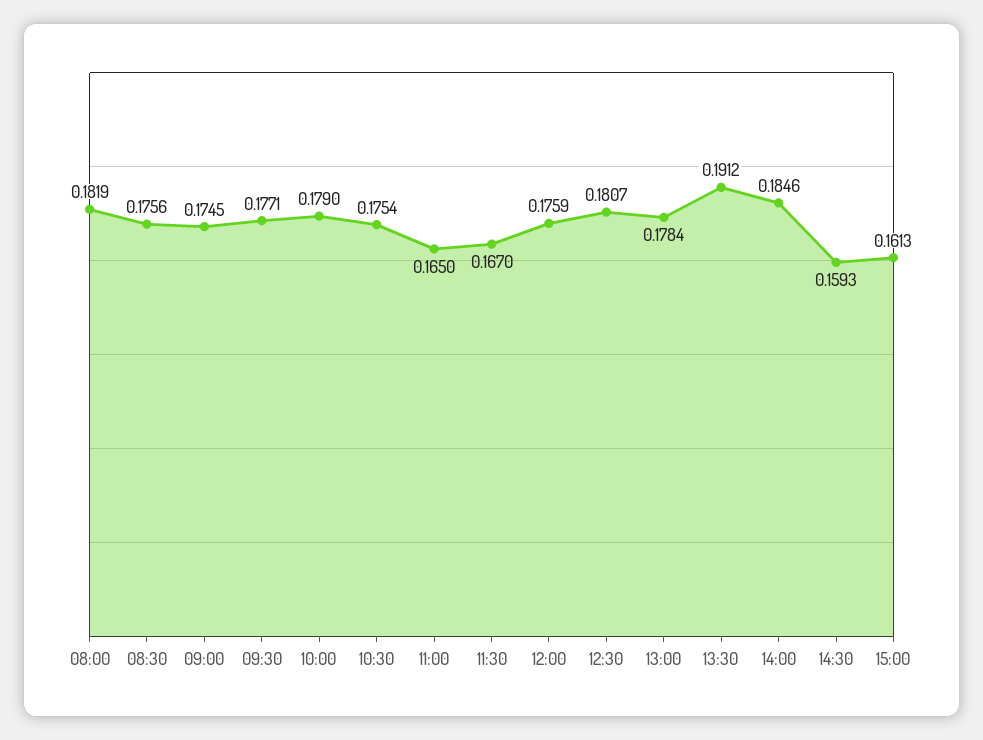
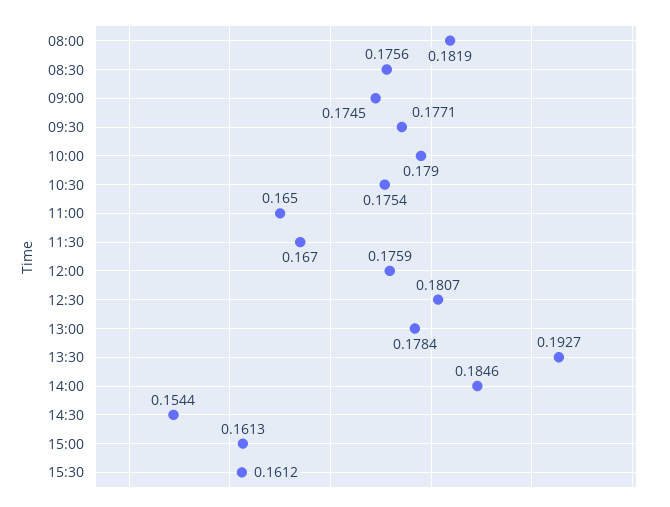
13:30: 0.1912 -> 0.1927
14:30: 0.1593 -> 0.1544
15:30: none -> 0.1612

